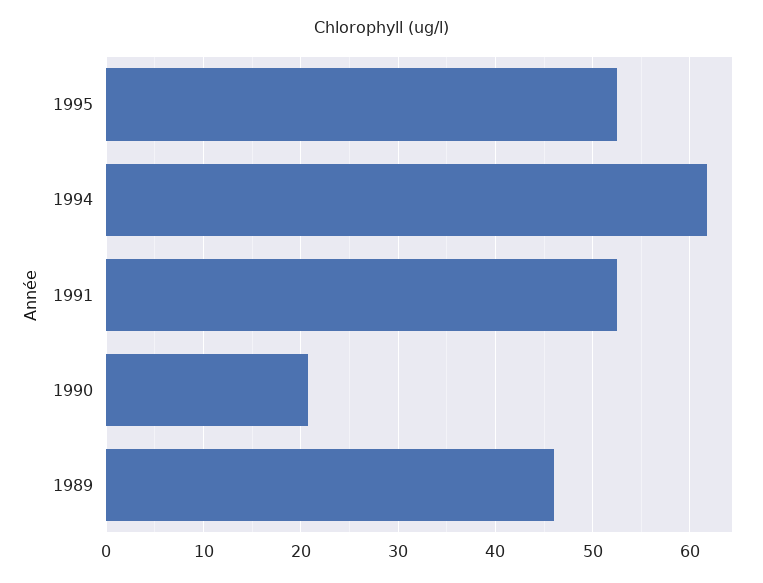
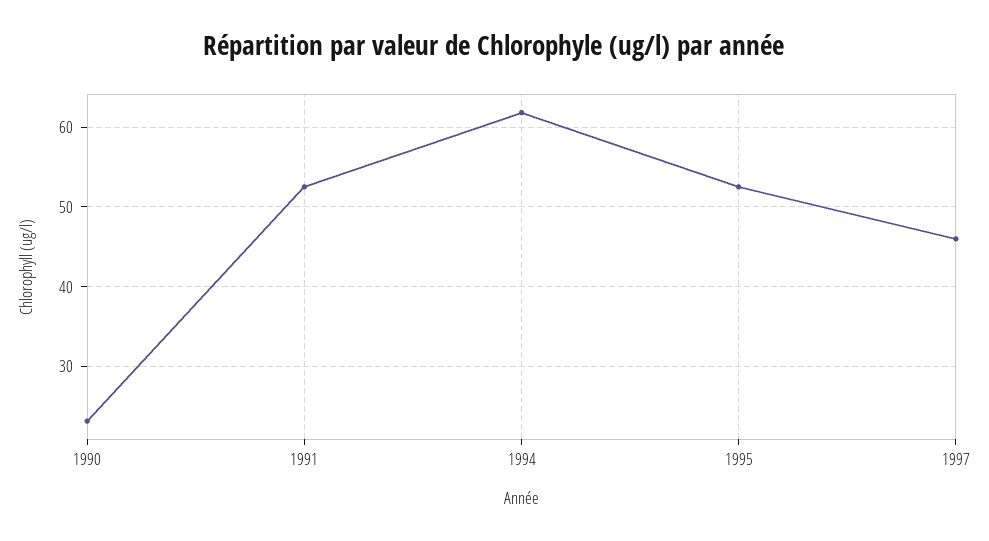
1990: 21 -> 23
1989: 46 -> none
1997: none -> 46

